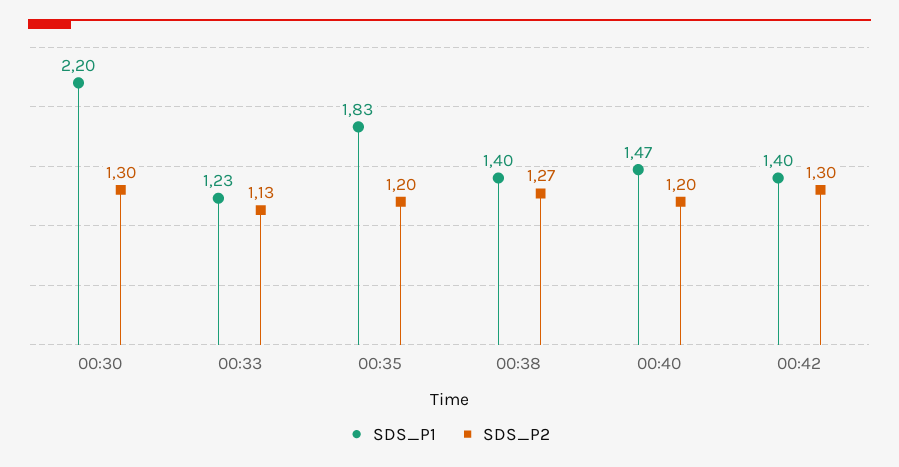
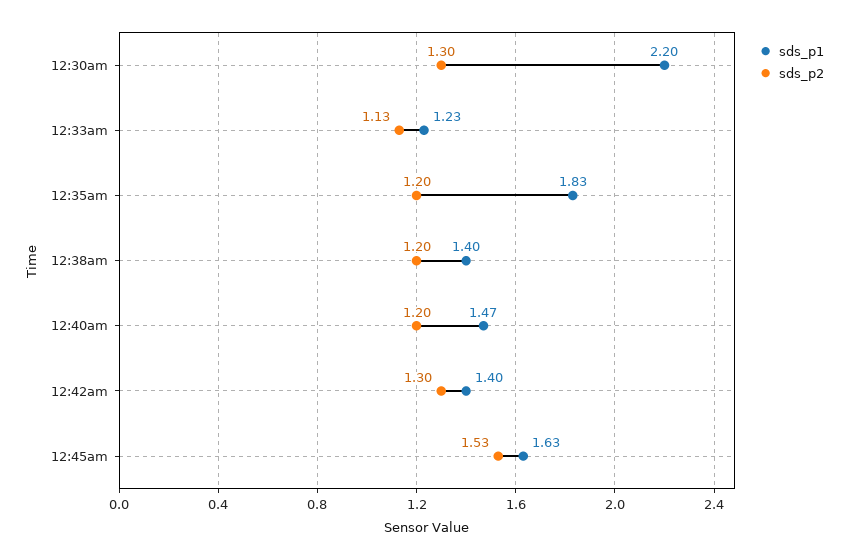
SDS_P2, 00:38: 1.27 -> 1.2
SDS_P1, 12:45am: none -> 1.63
SDS_P2, 12:45am: none -> 1.53

